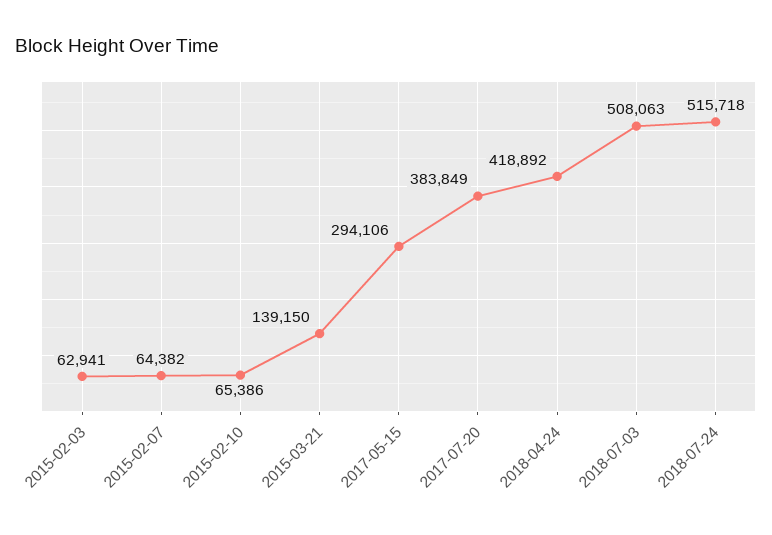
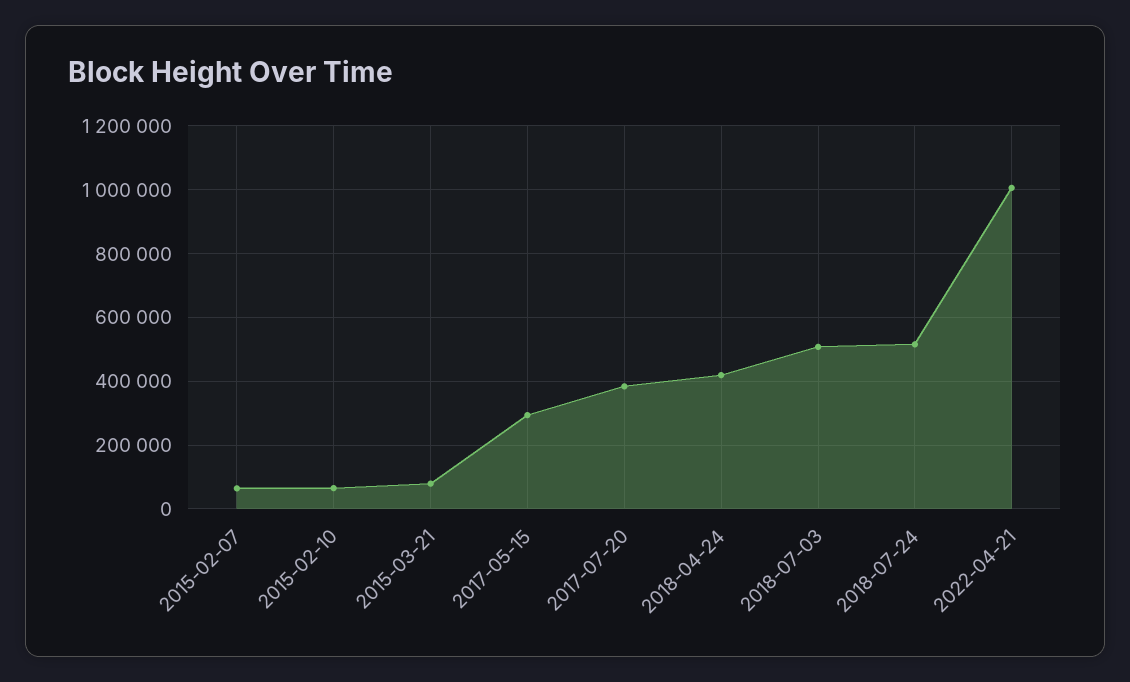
2015-02-03: 62941 -> none
2015-03-21: 139150 -> 80000
2022-04-21: none -> 1000000

